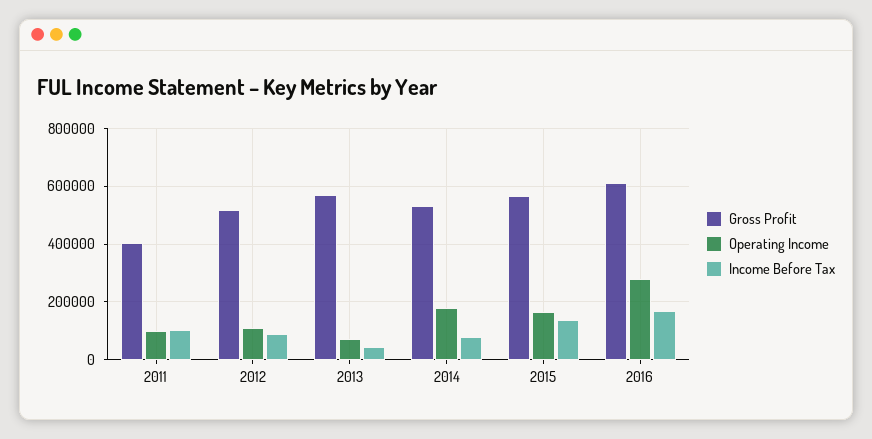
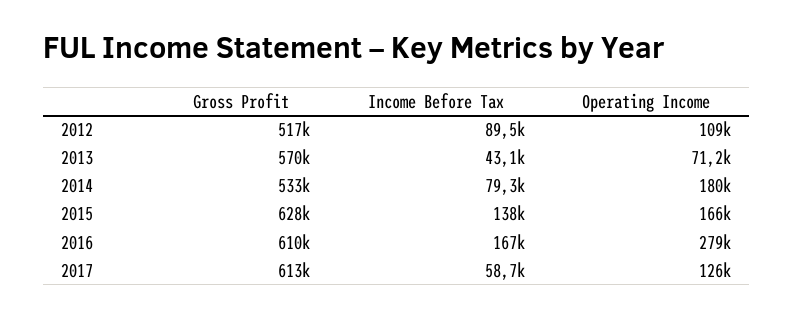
Gross Profit, 2011: 400000 -> none
Operating Income, 2011: 100000 -> none
Income Before Tax, 2011: 100000 -> none
Gross Profit, 2015: 575000 -> 628000
Gross Profit, 2017: none -> 613000
Income Before Tax, 2017: none -> 58700
Operating Income, 2017: none -> 126000

